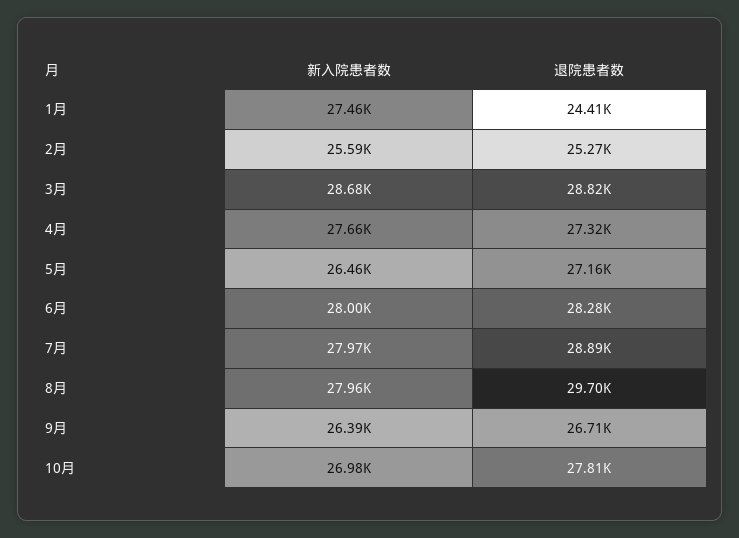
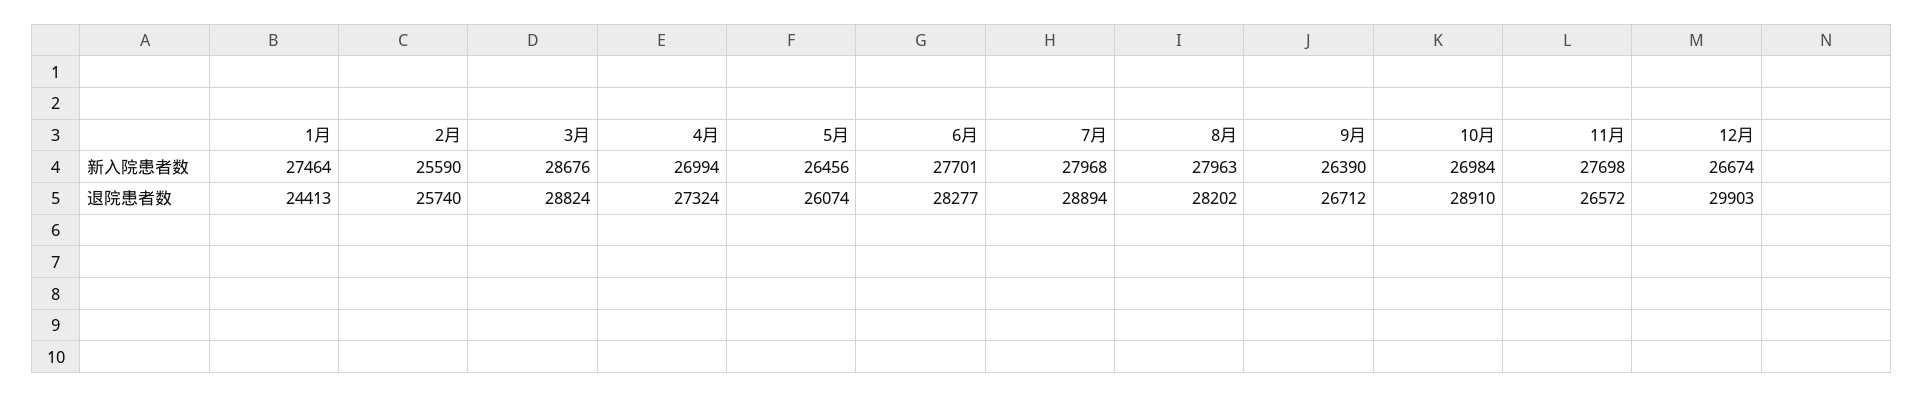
退院患者数, 2月: 25270 -> 25740
新入院患者数, 4月: 27660 -> 26994
退院患者数, 5月: 27160 -> 26074
新入院患者数, 6月: 28000 -> 27701
退院患者数, 8月: 29700 -> 28202
退院患者数, 10月: 27810 -> 28910
新入院患者数, 11月: none -> 27698
新入院患者数, 12月: none -> 26674
退院患者数, 11月: none -> 26572
退院患者数, 12月: none -> 29903

